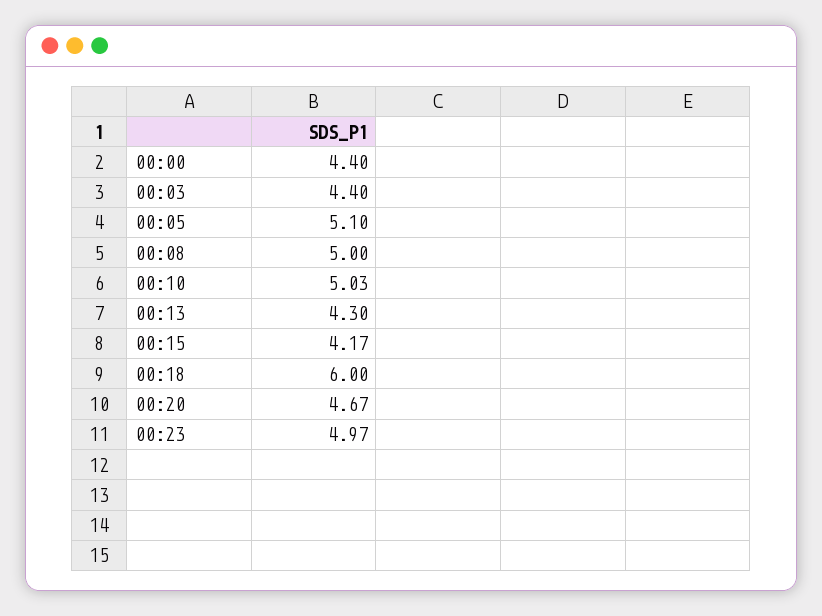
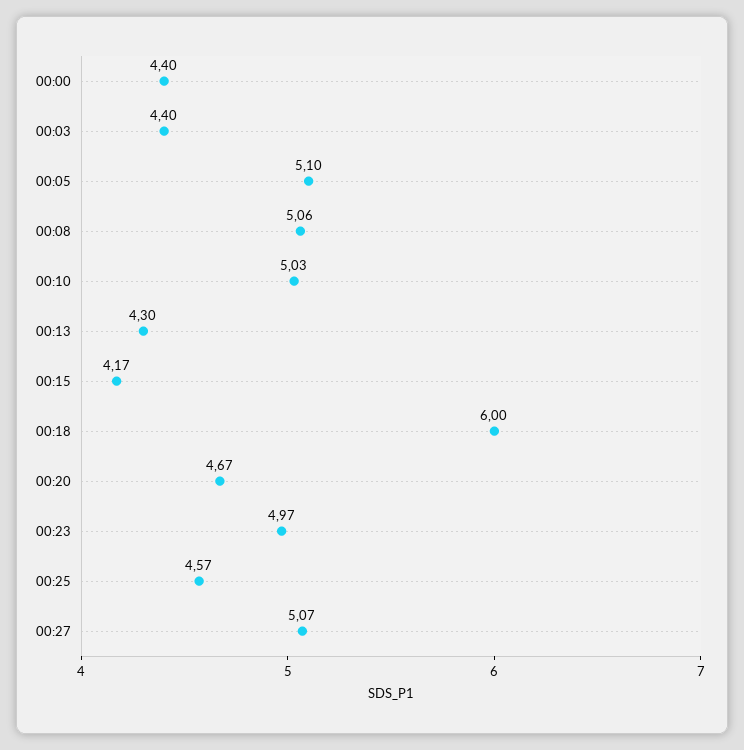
00:08: 5 -> 5.06
00:25: none -> 4.57
00:27: none -> 5.07

